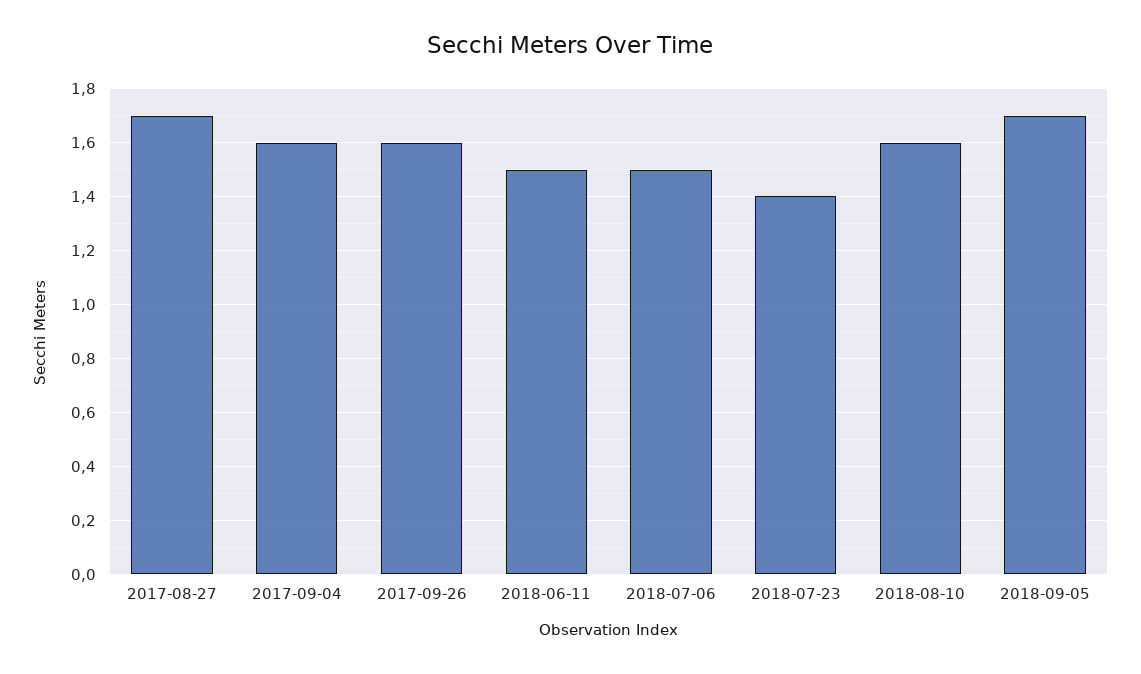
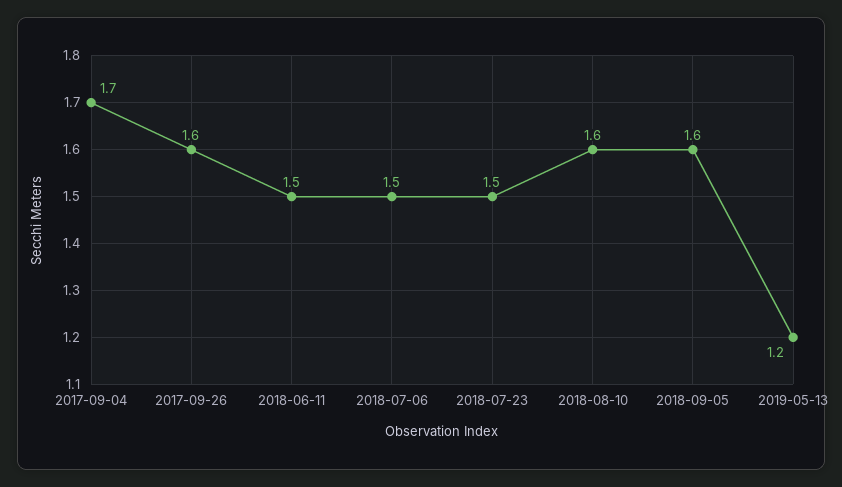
2017-08-27: 1.7 -> none
2017-09-04: 1.6 -> 1.7
2018-07-23: 1.4 -> 1.5
2018-09-05: 1.7 -> 1.6
2019-05-13: none -> 1.2

